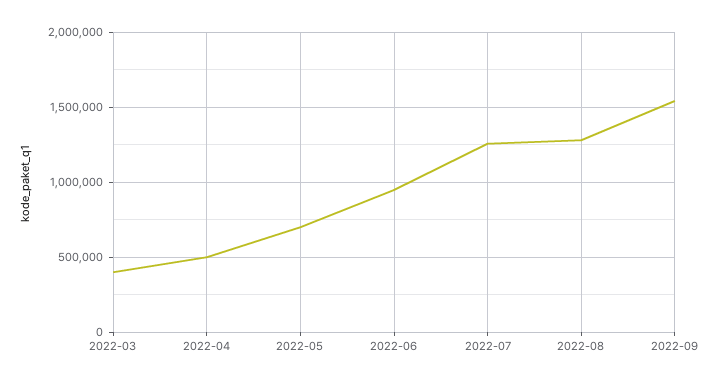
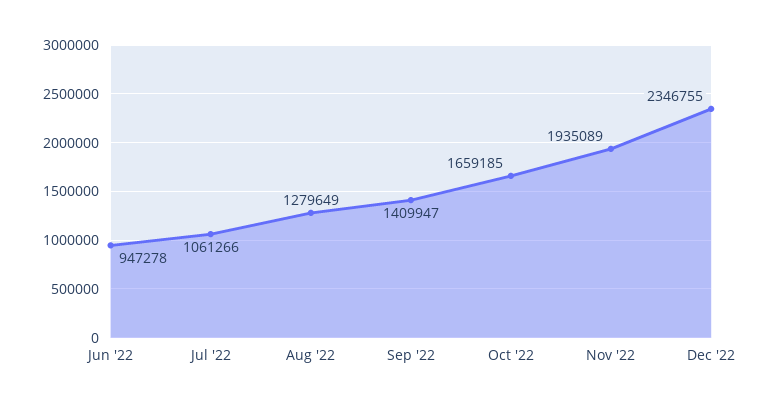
2022-03: 400000 -> none
2022-04: 500000 -> none
2022-05: 700000 -> none
2022-07: 1250000 -> 1061266
2022-09: 1550000 -> 1409947
Oct '22: none -> 1659185
Nov '22: none -> 1935089
Dec '22: none -> 2346755

